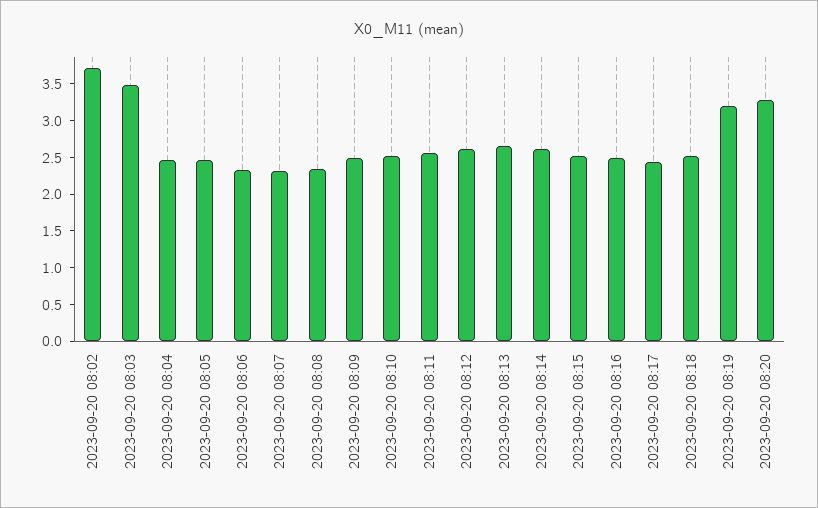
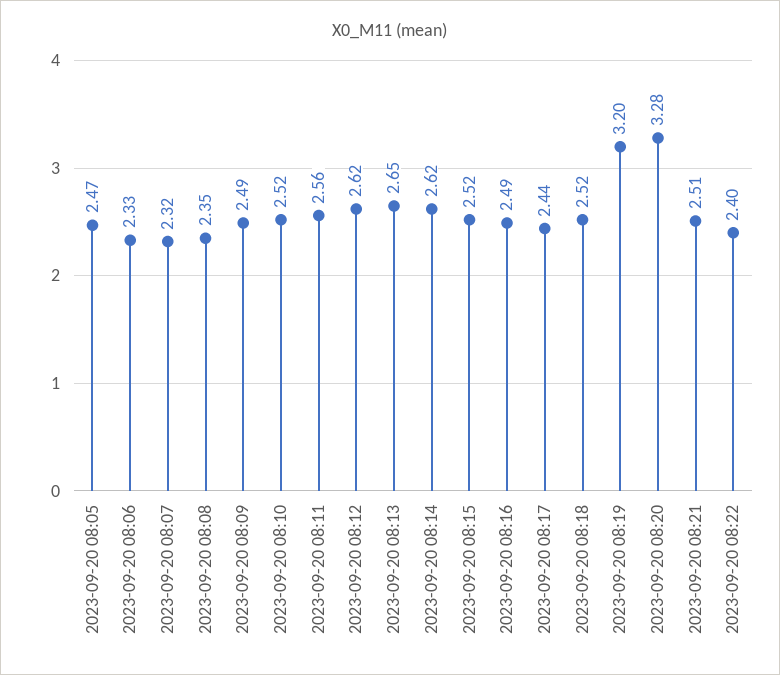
2023-09-20 08:02: 3.75 -> none
2023-09-20 08:03: 3.5 -> none
2023-09-20 08:04: 2.5 -> none
2023-09-20 08:21: none -> 2.51
2023-09-20 08:22: none -> 2.4

